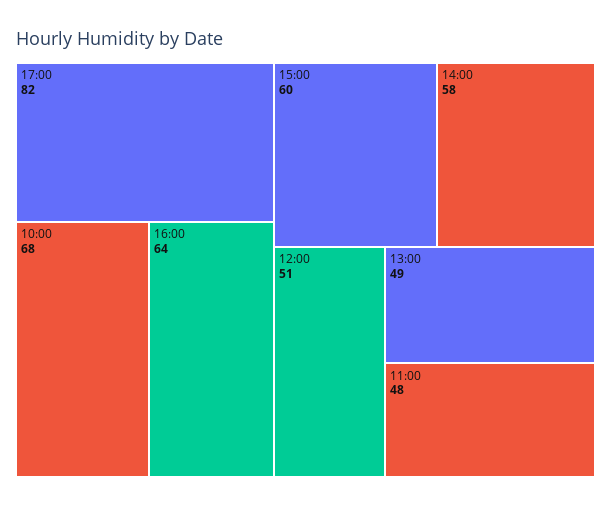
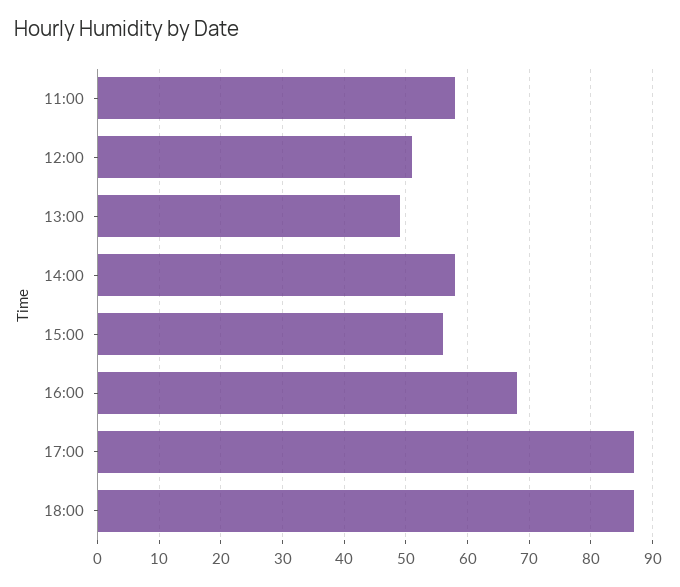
17:00: 82 -> 87
10:00: 68 -> none
16:00: 64 -> 68
15:00: 60 -> 56
11:00: 48 -> 58
18:00: none -> 87

